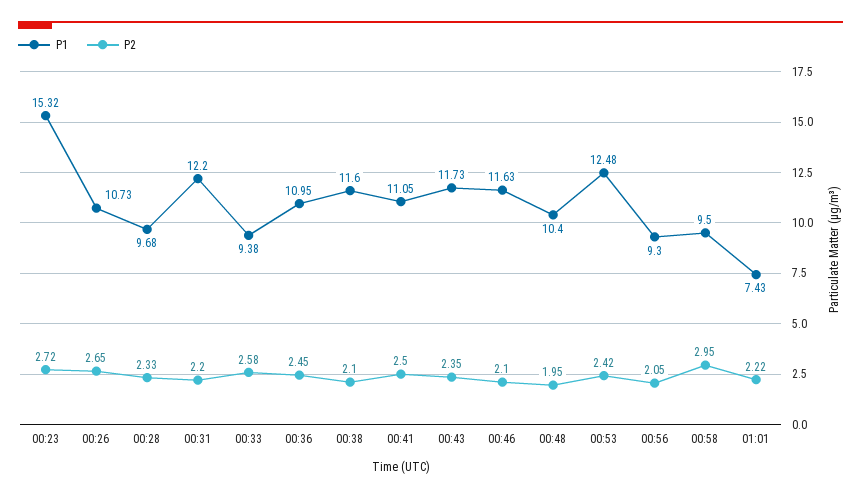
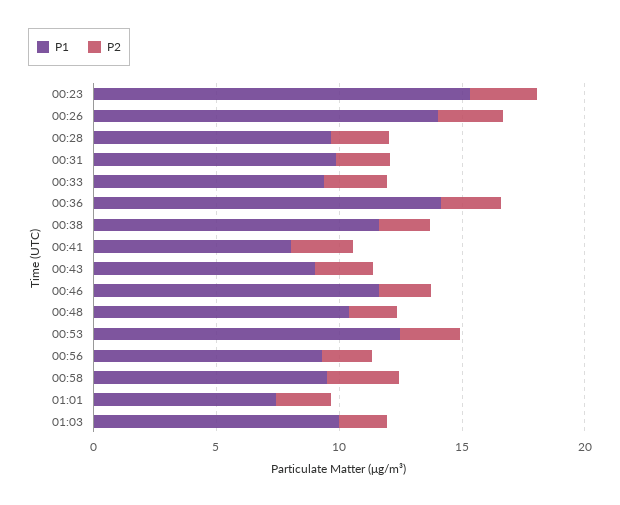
P1, 00:26: 10.73 -> 14
P1, 00:31: 12.2 -> 10
P1, 00:36: 10.95 -> 14
P1, 00:41: 11.05 -> 8
P1, 00:43: 11.73 -> 9
P1, 01:03: none -> 10
P2, 01:03: none -> 2

